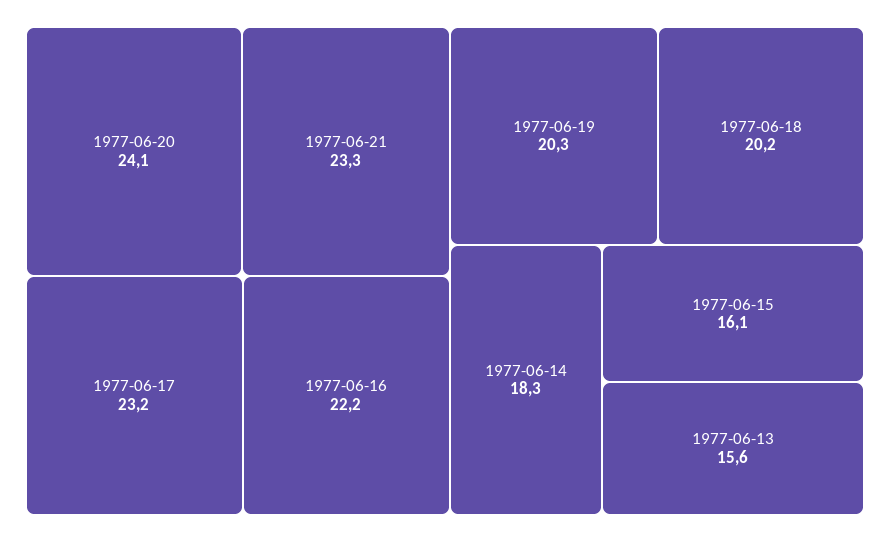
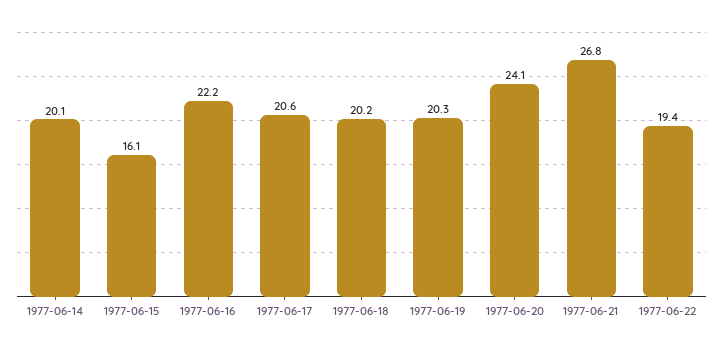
1977-06-21: 23.3 -> 26.8
1977-06-17: 23.2 -> 20.6
1977-06-14: 18.3 -> 20.1
1977-06-13: 15.6 -> none
1977-06-22: none -> 19.4

